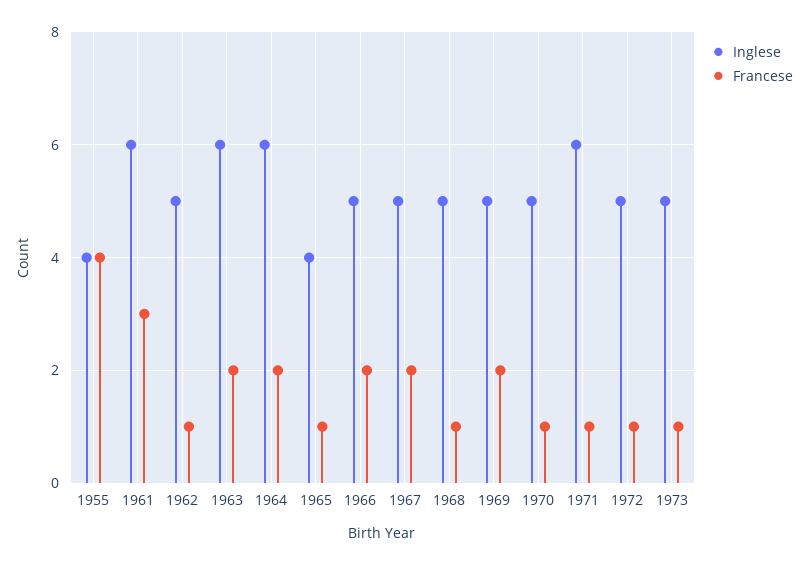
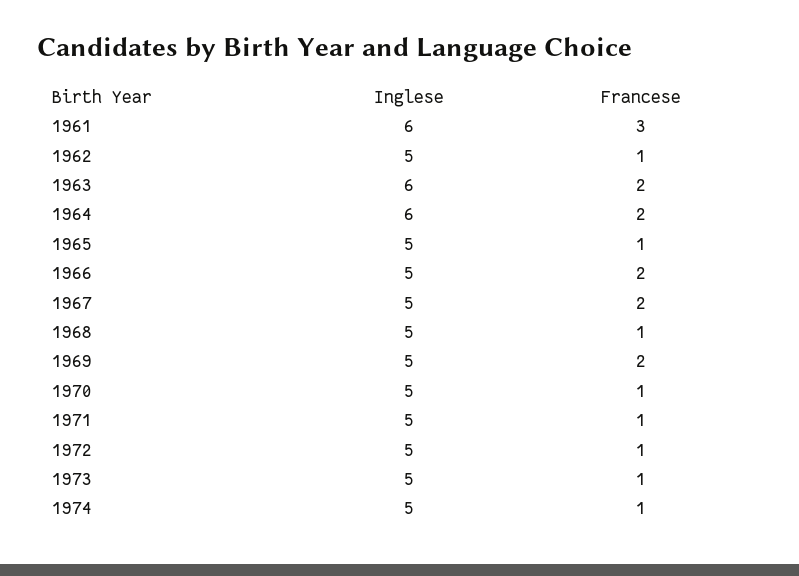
Inglese, 1955: 4 -> none
Francese, 1955: 4 -> none
Inglese, 1965: 4 -> 5
Inglese, 1971: 6 -> 5
Inglese, 1974: none -> 5
Francese, 1974: none -> 1

